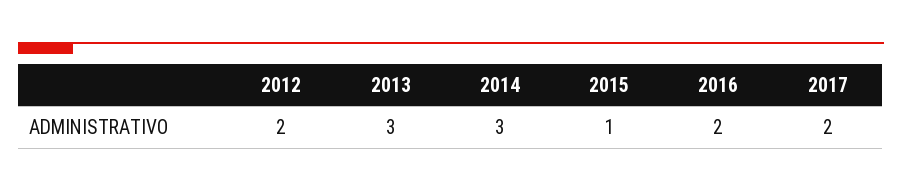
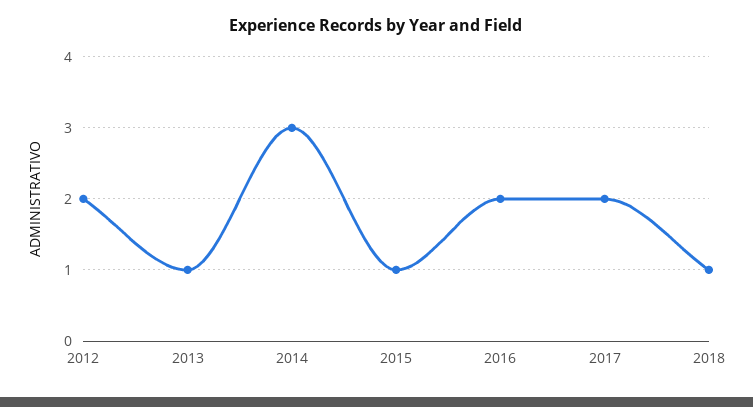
2013: 3 -> 1
2018: none -> 1

